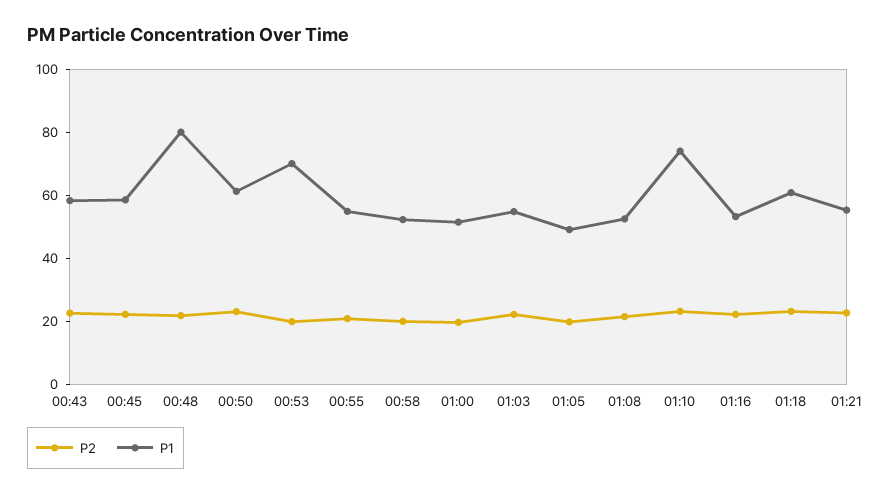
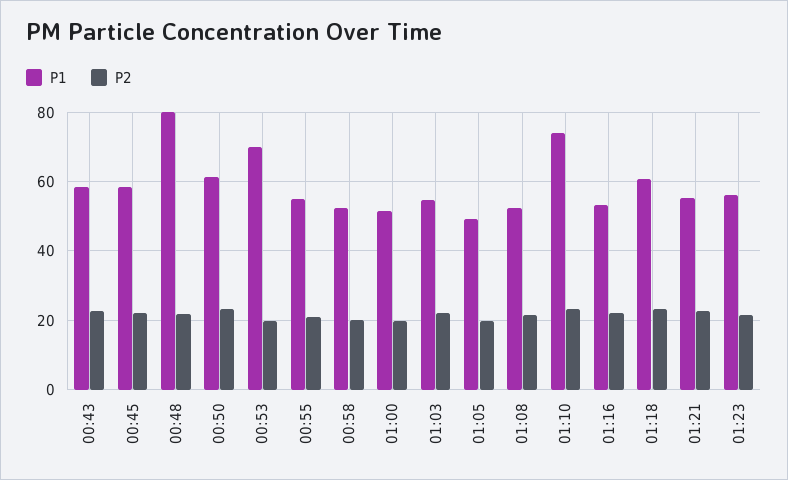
P1, 01:23: none -> 56
P2, 01:23: none -> 22

